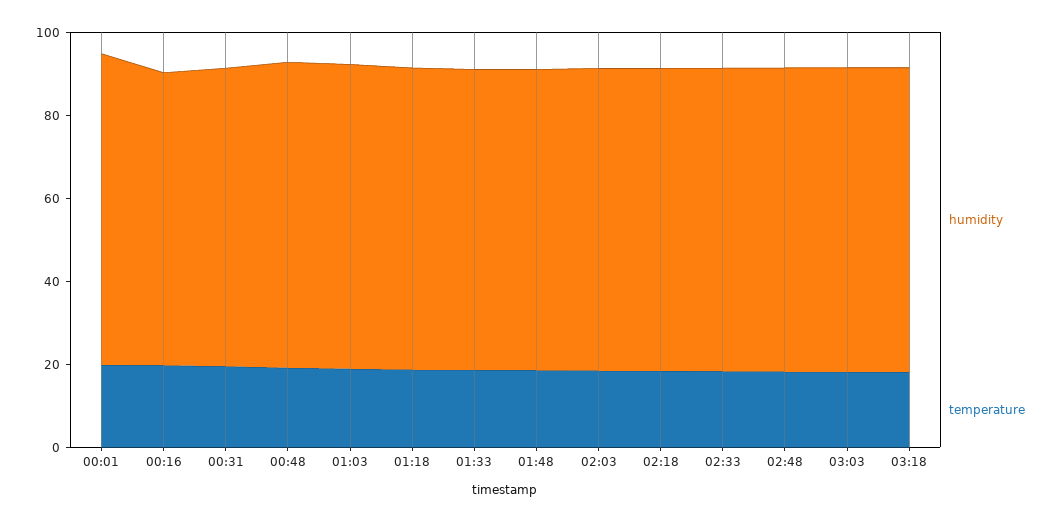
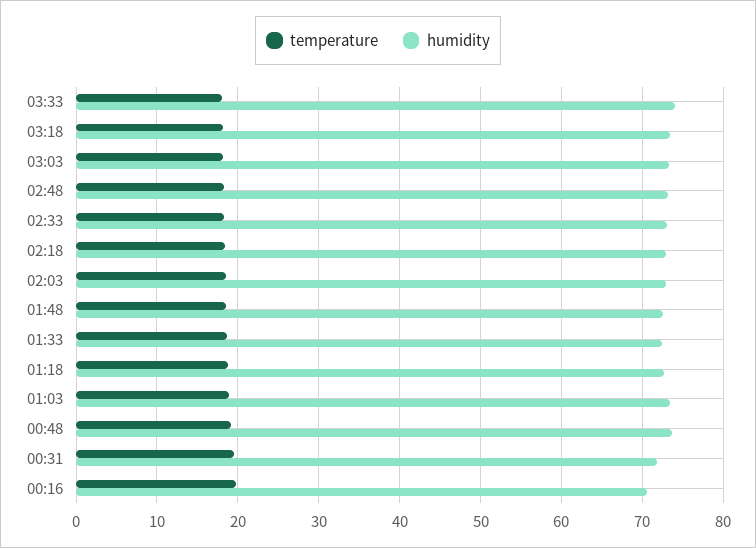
humidity, 00:01: 75 -> none
temperature, 00:01: 20 -> none
temperature, 03:33: none -> 18
humidity, 03:33: none -> 74

